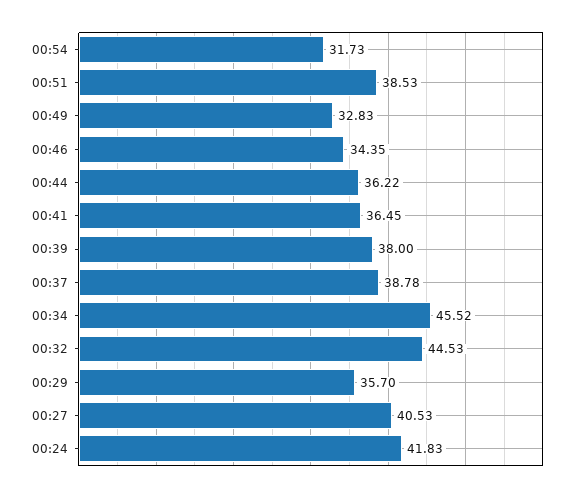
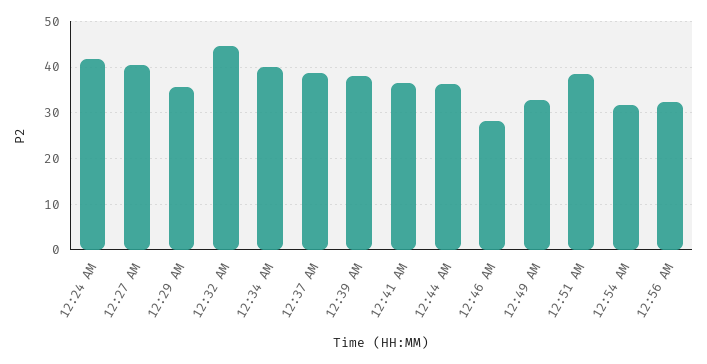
00:46: 34.35 -> 28
00:34: 45.52 -> 40
12:56 AM: none -> 32

